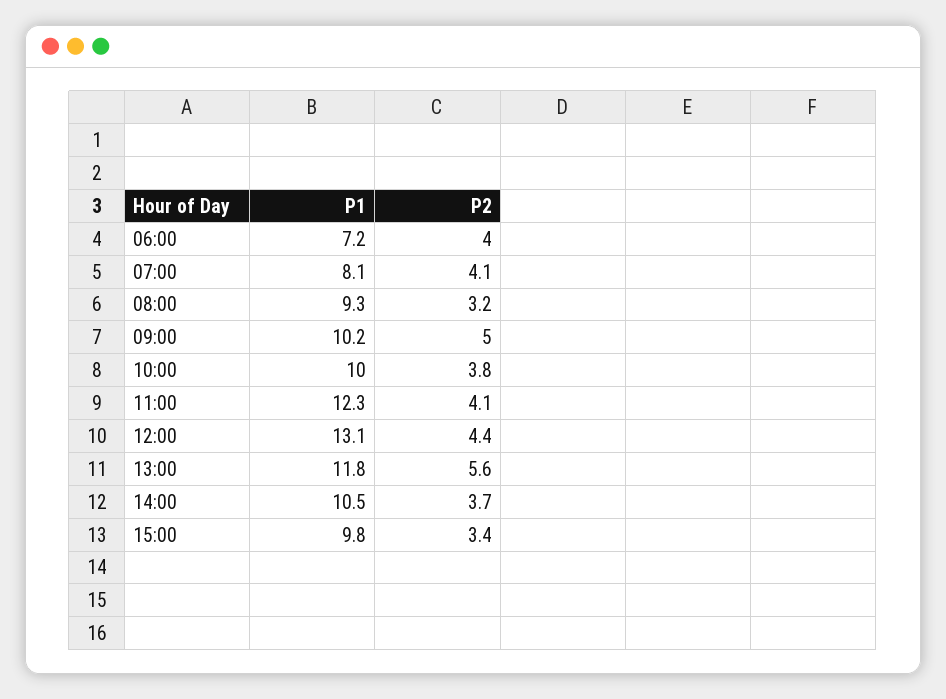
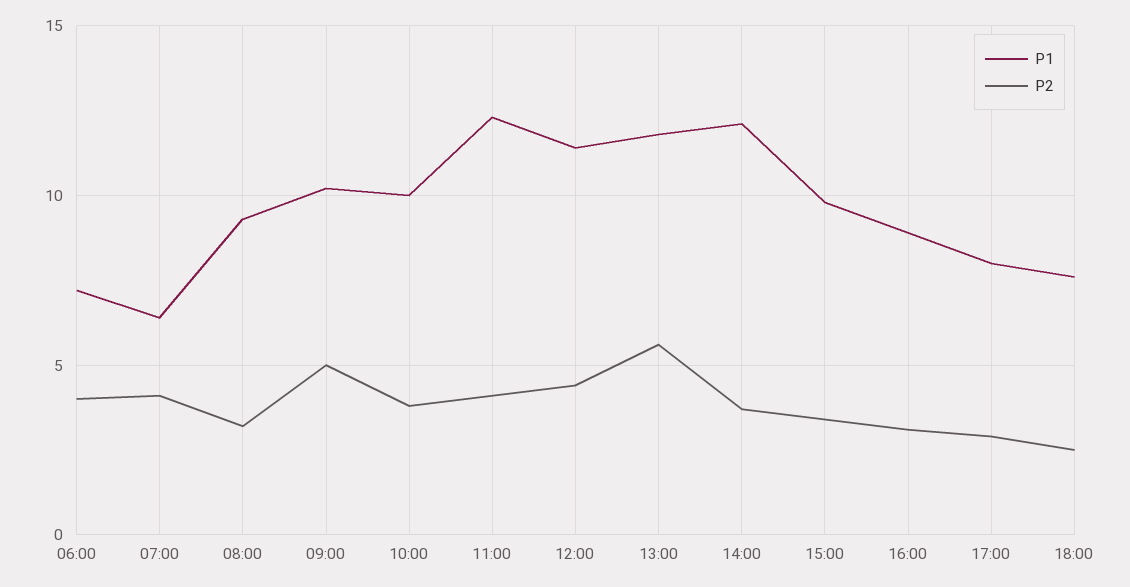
P1, 07:00: 8.1 -> 6.5
P1, 12:00: 13.1 -> 11.5
P1, 14:00: 10.5 -> 12
P1, 16:00: none -> 9
P2, 16:00: none -> 3
P1, 17:00: none -> 8
P2, 17:00: none -> 3
P1, 18:00: none -> 7.5
P2, 18:00: none -> 2.5

